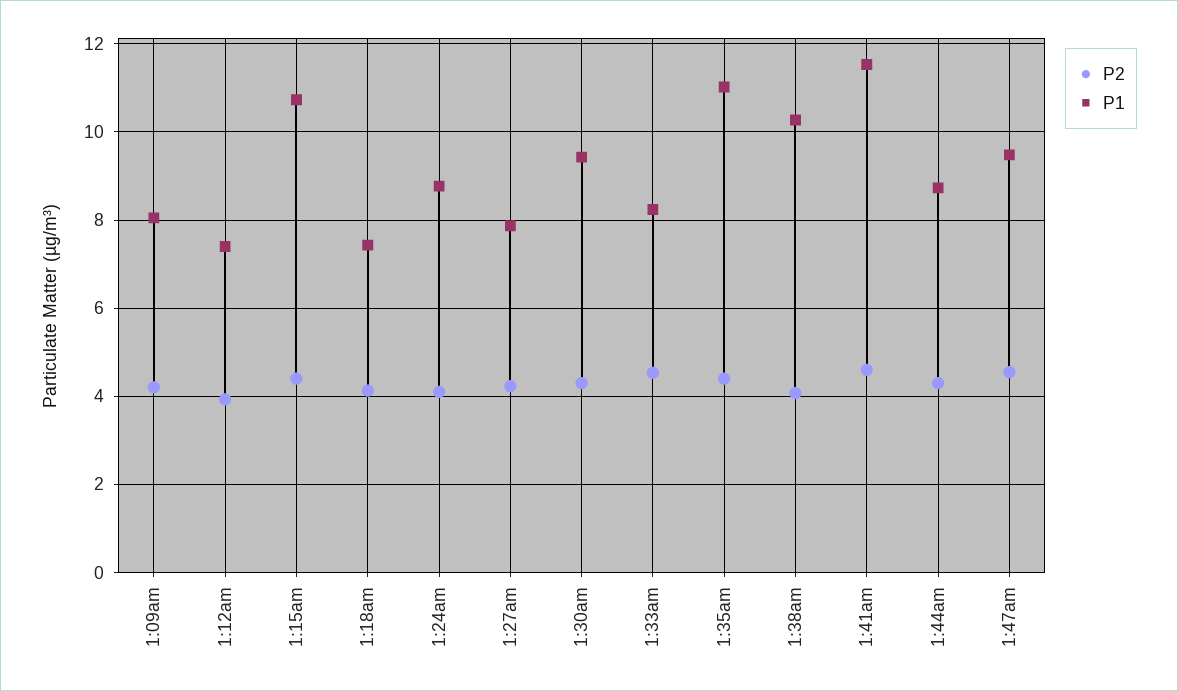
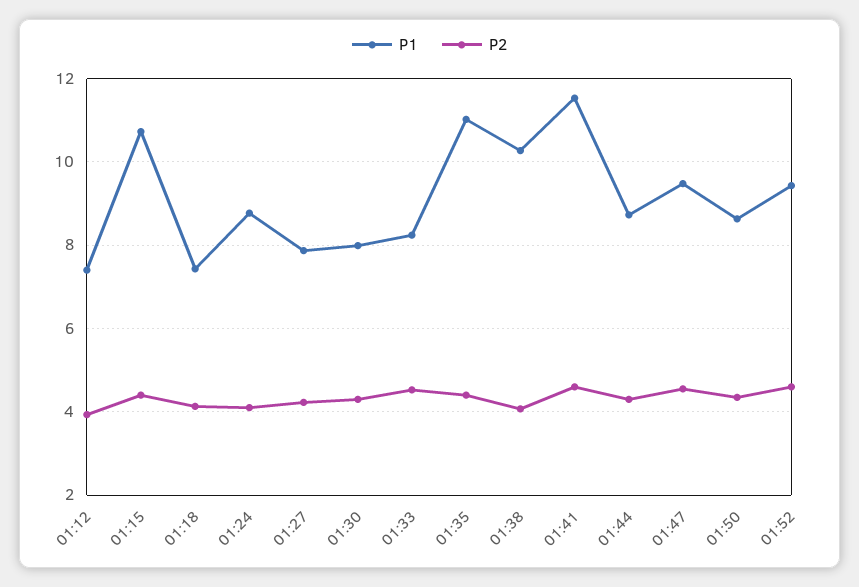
P2, 1:09am: 4.2 -> none
P1, 1:09am: 8 -> none
P1, 1:30am: 9.4 -> 8
P1, 01:50: none -> 8.6
P2, 01:50: none -> 4.4
P1, 01:52: none -> 9.4
P2, 01:52: none -> 4.6

